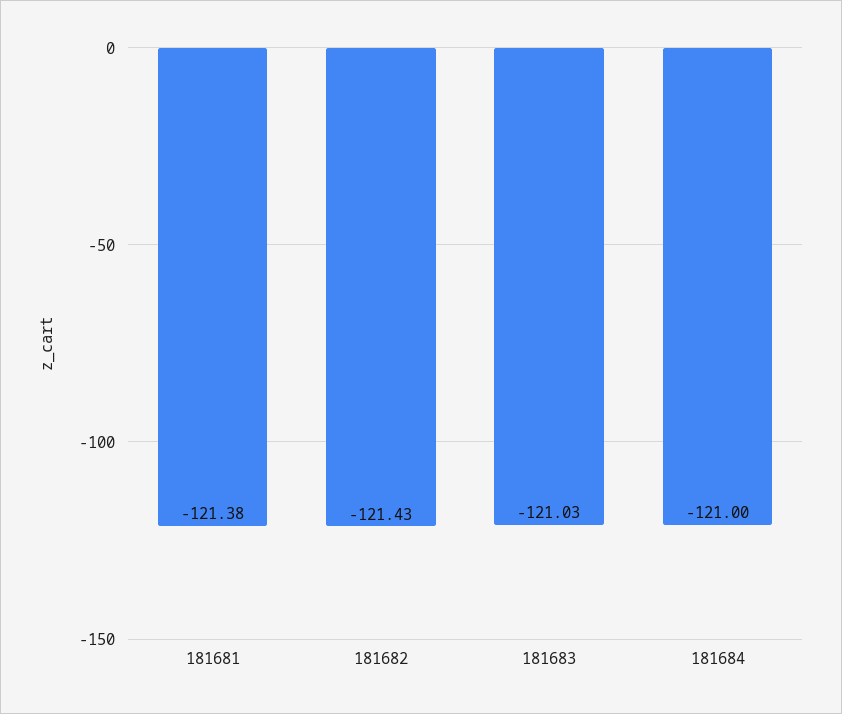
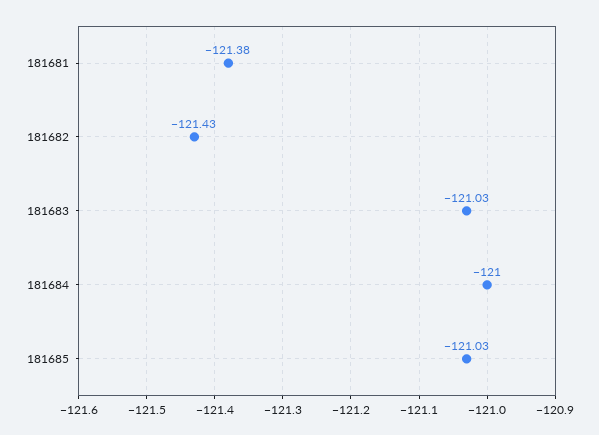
181685: none -> -121.03

